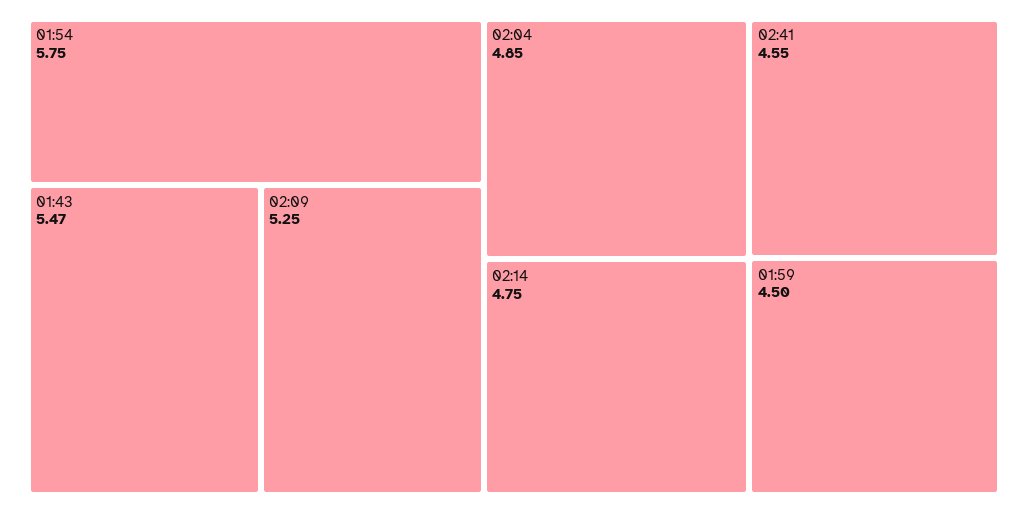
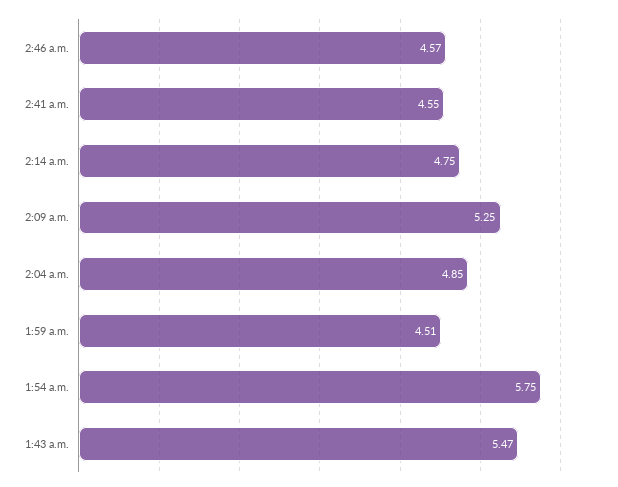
01:59: 4.5 -> 4.51
2:46 a.m.: none -> 4.57

